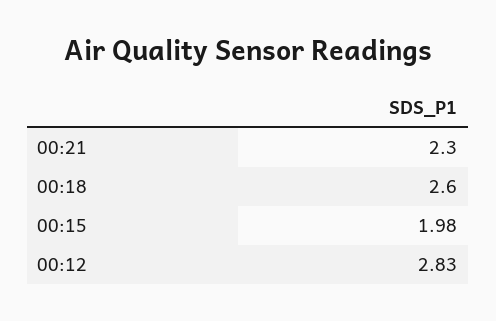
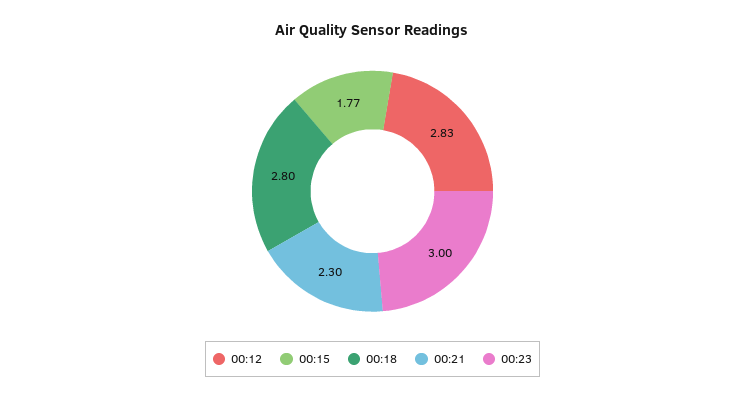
00:18: 2.6 -> 2.8
00:15: 1.98 -> 1.77
00:23: none -> 3

